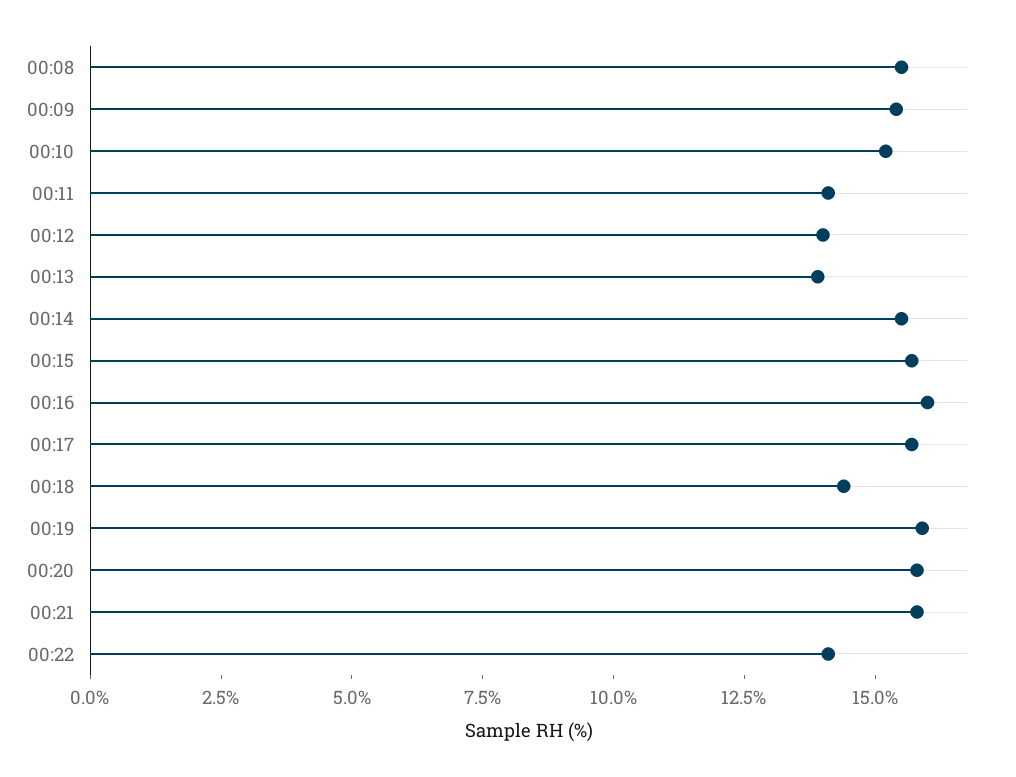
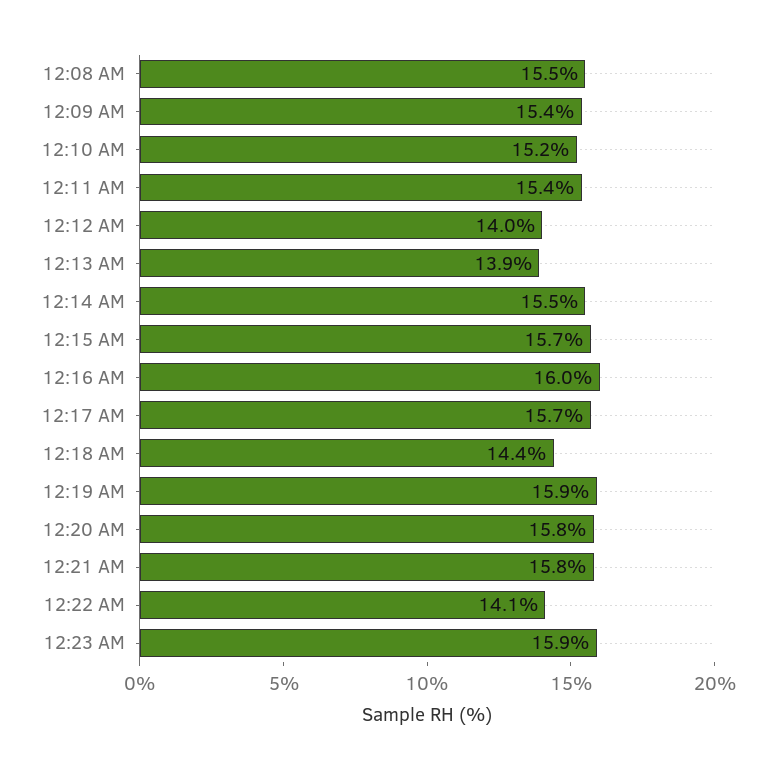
00:11: 14 -> 15.4
12:23 AM: none -> 15.9

